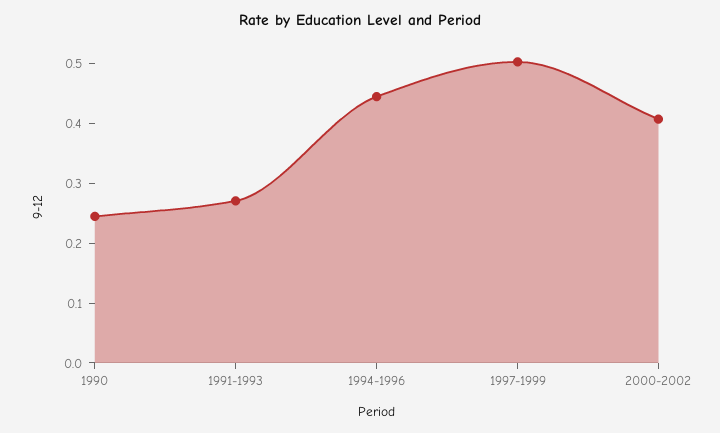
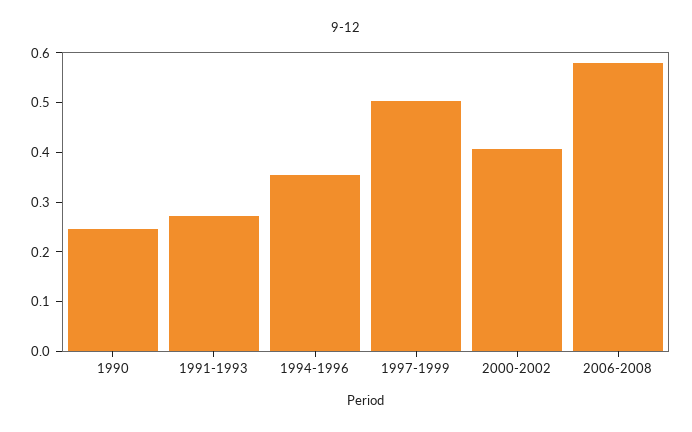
1994-1996: 0.44 -> 0.36
2006-2008: none -> 0.58

